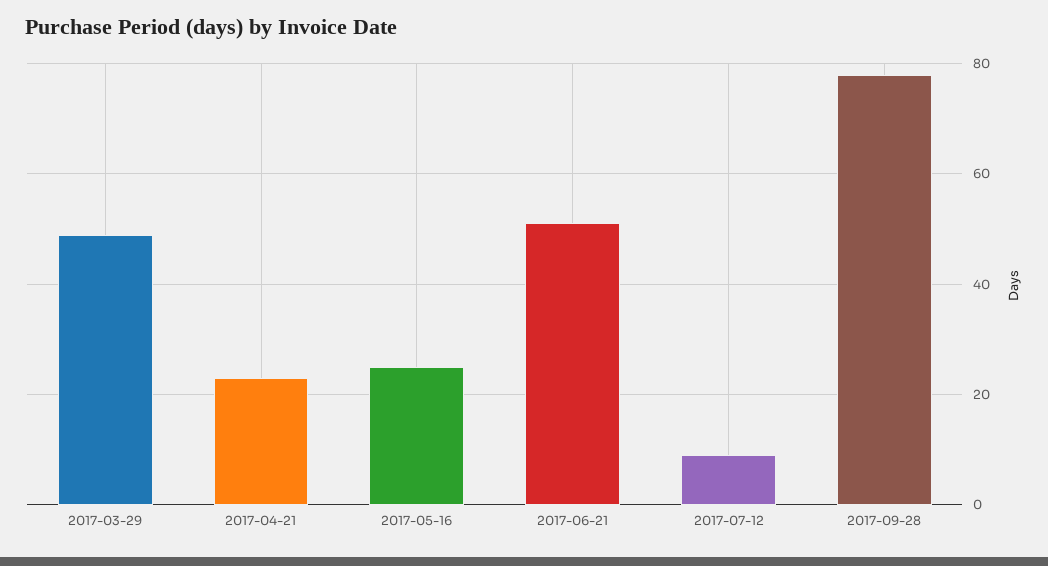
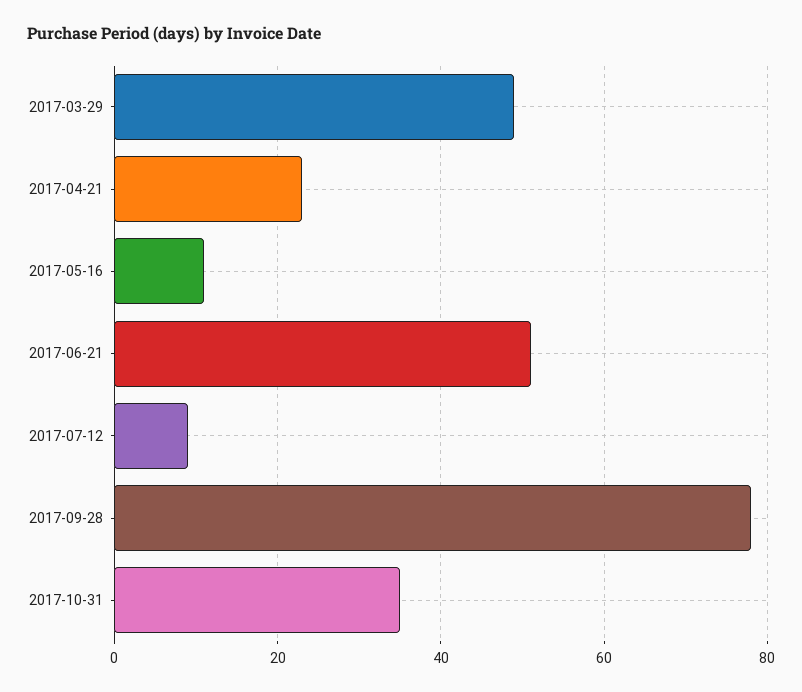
2017-05-16: 25 -> 10
2017-10-31: none -> 35

